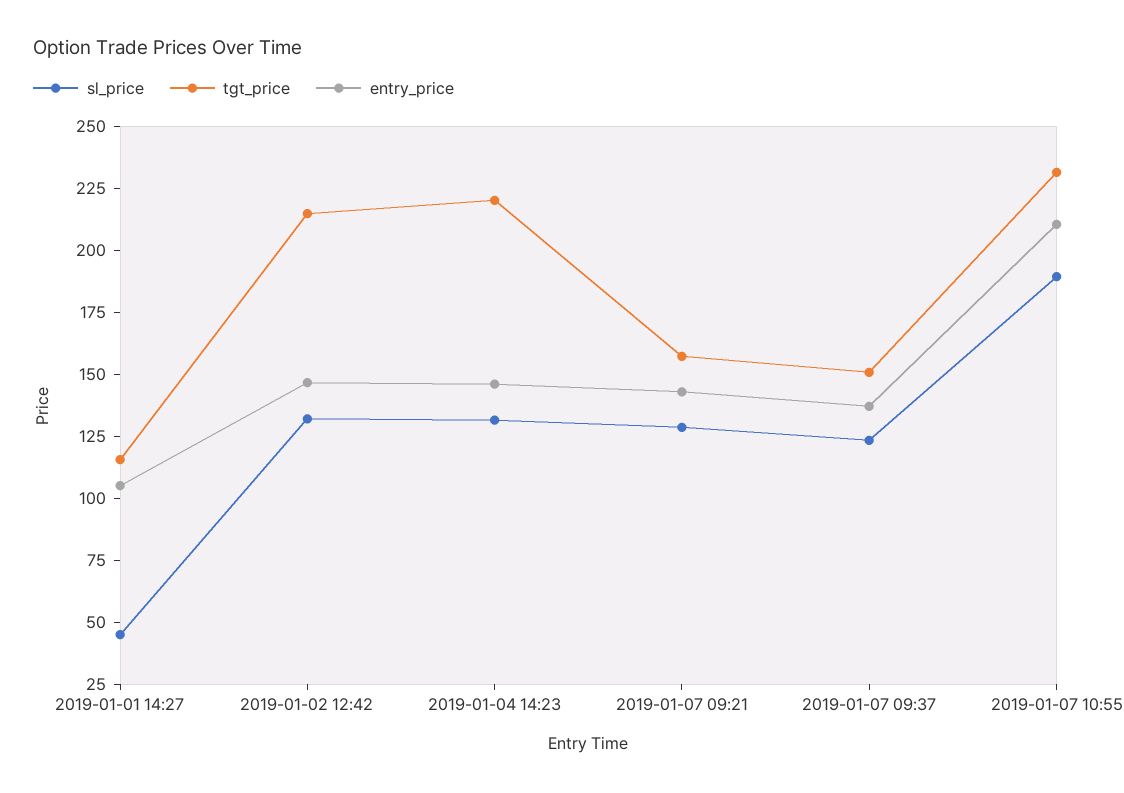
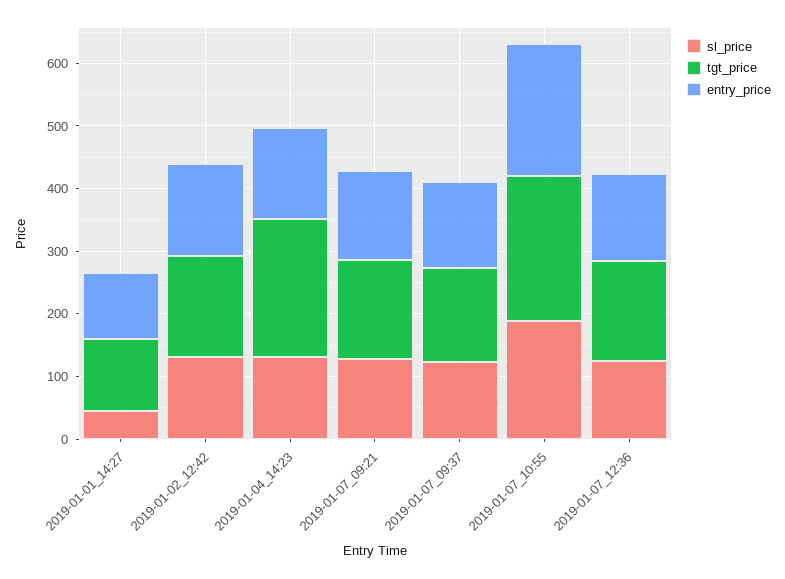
tgt_price, 2019-01-02 12:42: 215 -> 160
sl_price, 2019-01-07_12:36: none -> 120
tgt_price, 2019-01-07_12:36: none -> 160
entry_price, 2019-01-07_12:36: none -> 140

